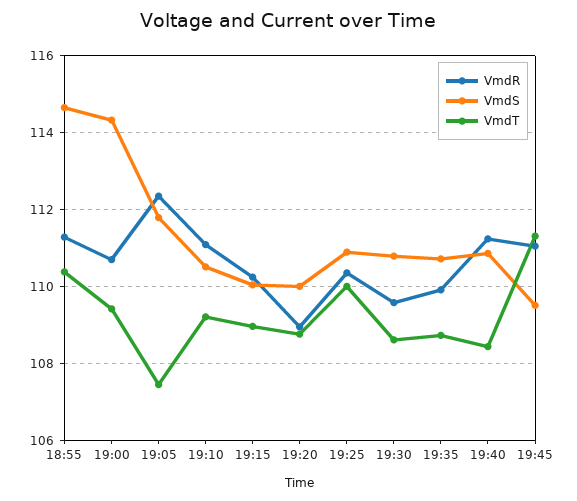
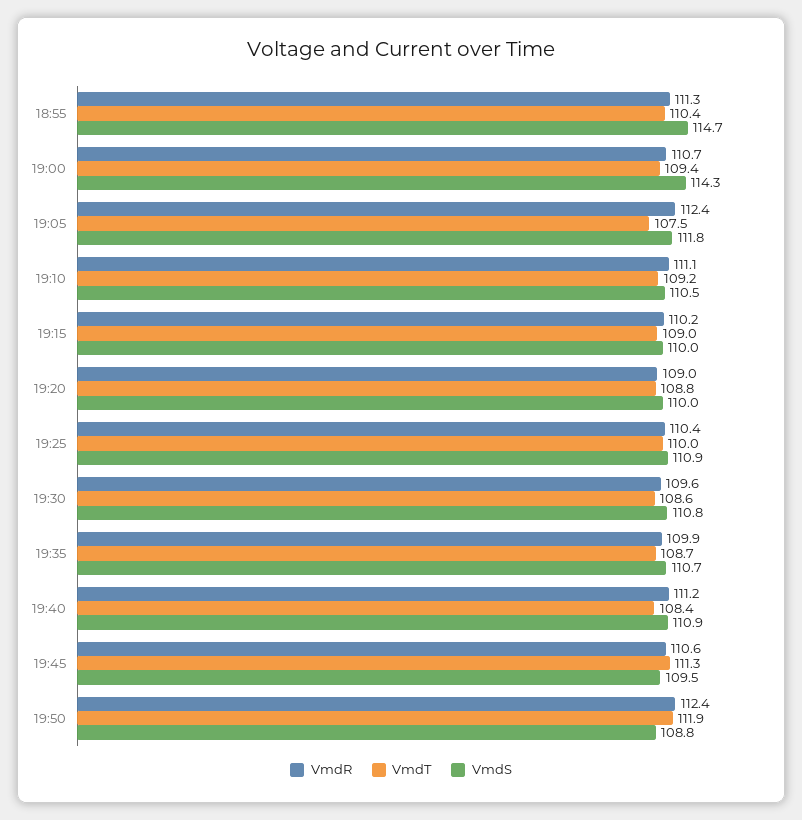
VmdR, 19:45: 111 -> 110.6
VmdR, 19:50: none -> 112.4
VmdT, 19:50: none -> 111.9
VmdS, 19:50: none -> 108.8

